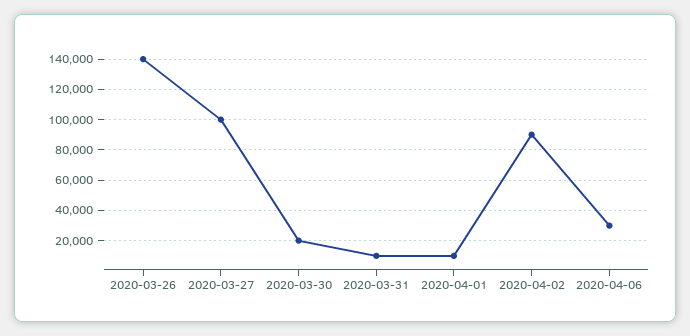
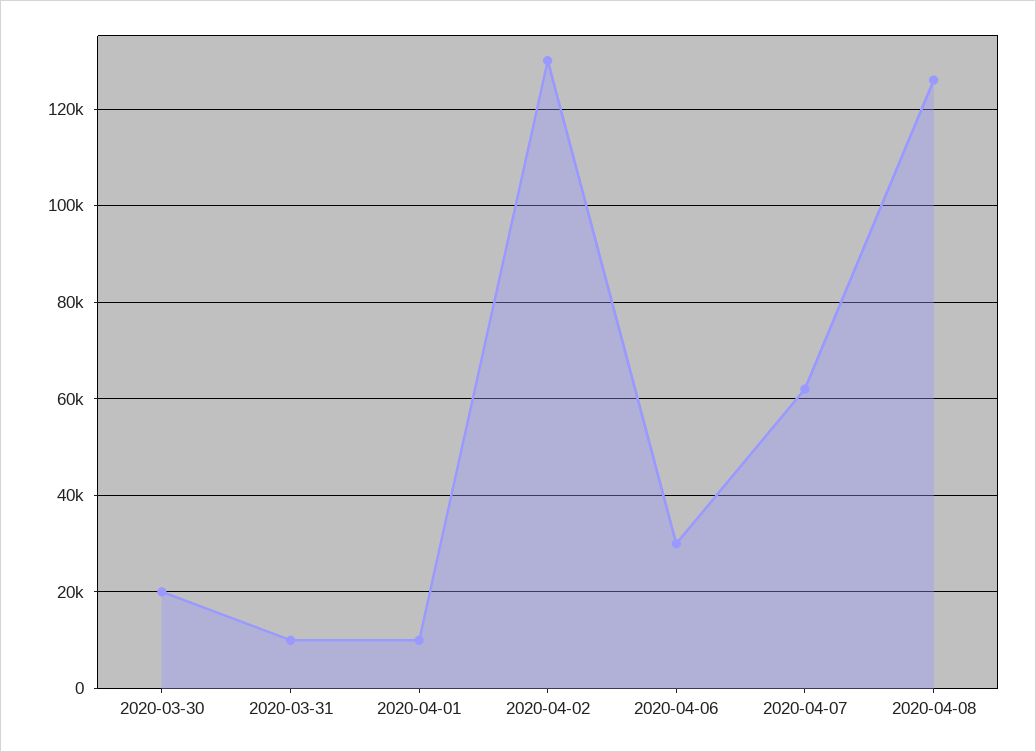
2020-03-26: 140000 -> none
2020-03-27: 100000 -> none
2020-04-02: 90000 -> 130000
2020-04-07: none -> 62000
2020-04-08: none -> 126000

